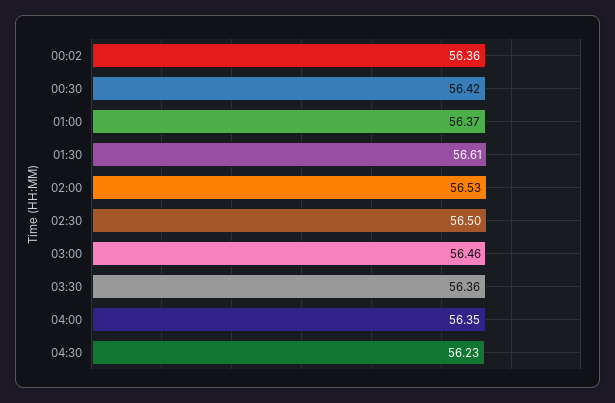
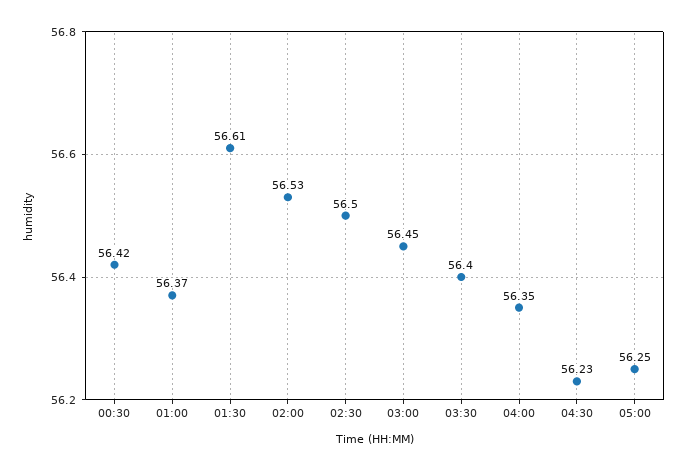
00:02: 56.36 -> none
03:00: 56.46 -> 56.45
03:30: 56.36 -> 56.4
05:00: none -> 56.25

